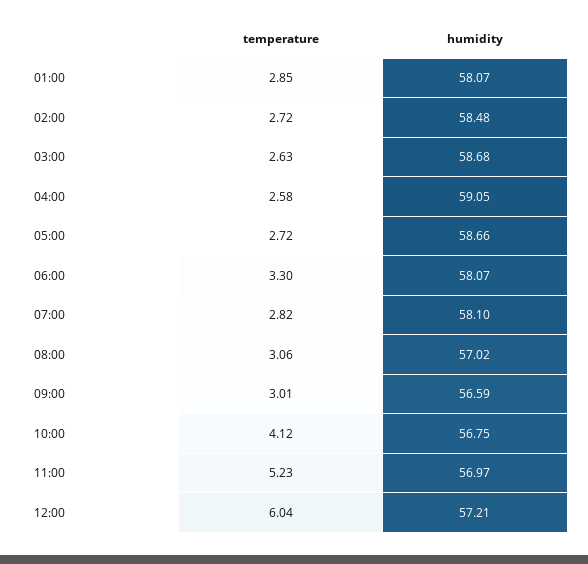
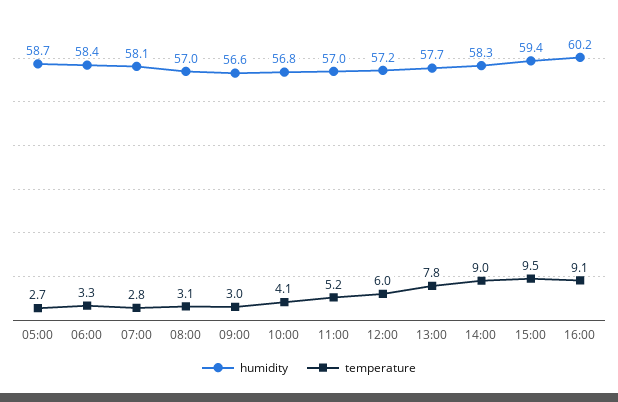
temperature, 01:00: 2.85 -> none
humidity, 01:00: 58.07 -> none
temperature, 02:00: 2.72 -> none
humidity, 02:00: 58.48 -> none
temperature, 03:00: 2.63 -> none
humidity, 03:00: 58.68 -> none
temperature, 04:00: 2.58 -> none
humidity, 04:00: 59.05 -> none
humidity, 06:00: 58.07 -> 58.4
humidity, 13:00: none -> 57.7
temperature, 13:00: none -> 7.8
humidity, 14:00: none -> 58.3
temperature, 14:00: none -> 9
humidity, 15:00: none -> 59.4
temperature, 15:00: none -> 9.5
humidity, 16:00: none -> 60.2
temperature, 16:00: none -> 9.1

